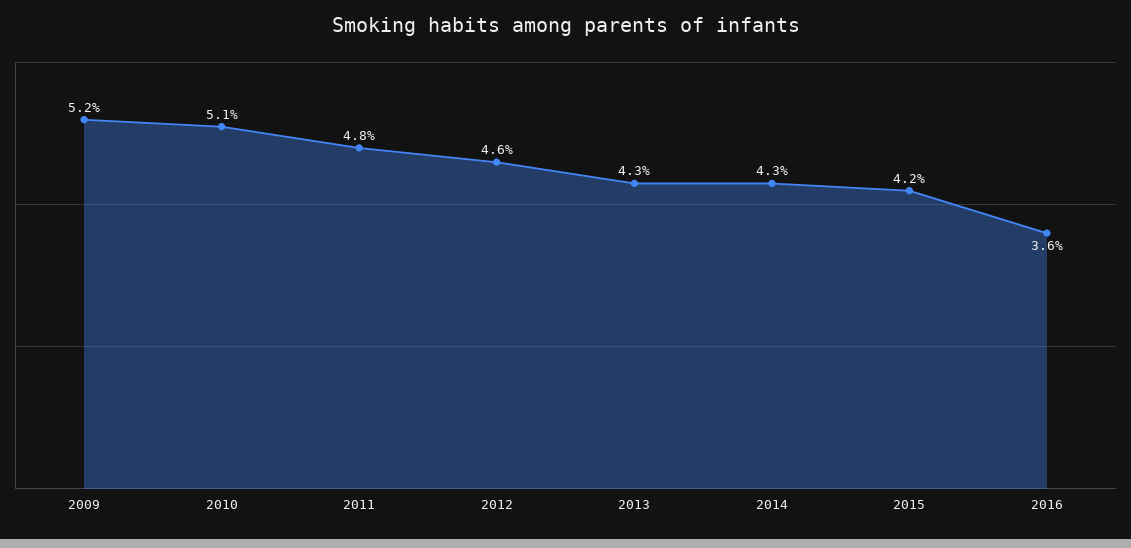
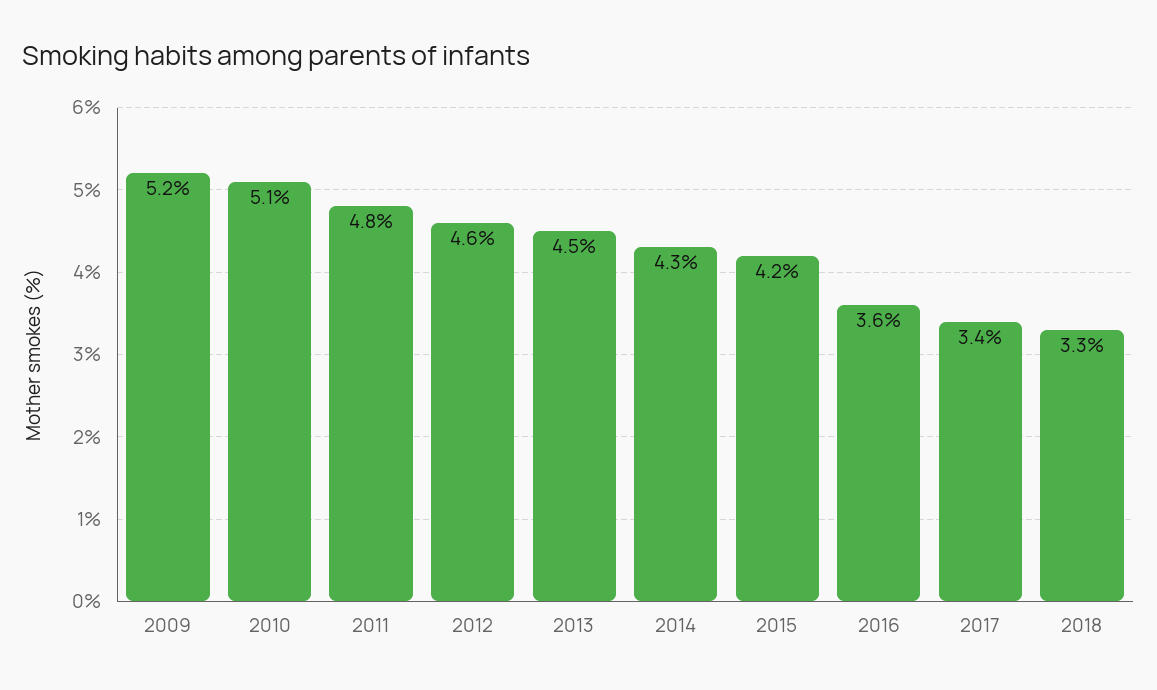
2013: 4.3 -> 4.5
2017: none -> 3.4
2018: none -> 3.3

